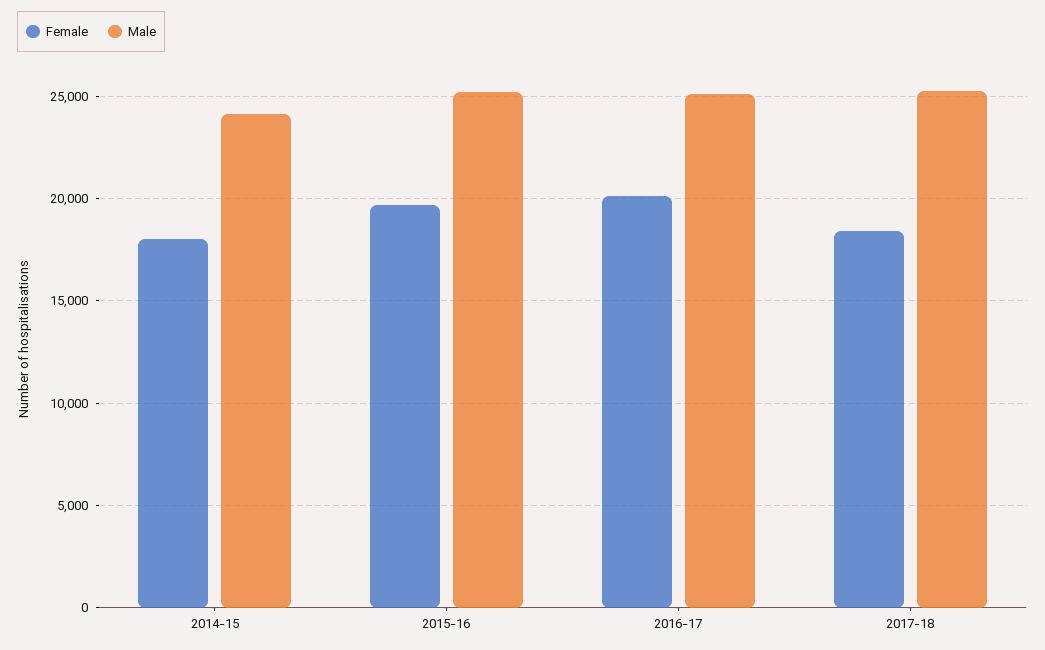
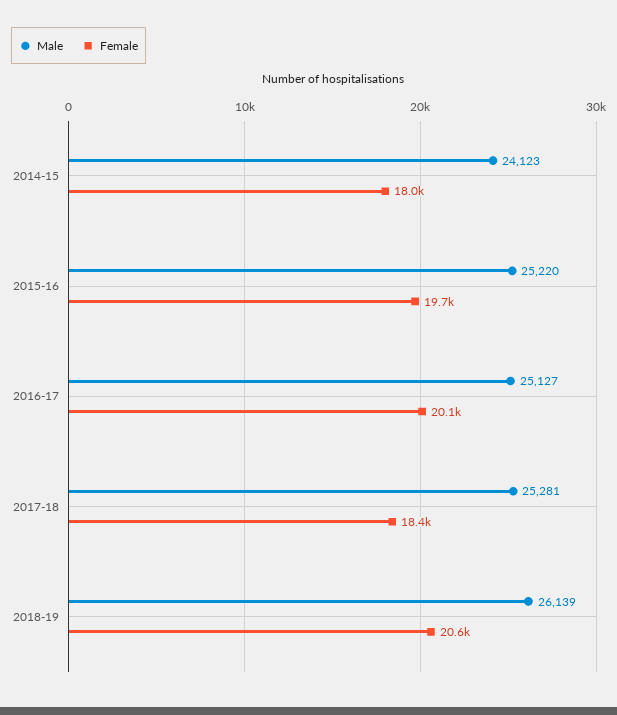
Male, 2018-19: none -> 26139
Female, 2018-19: none -> 20600

